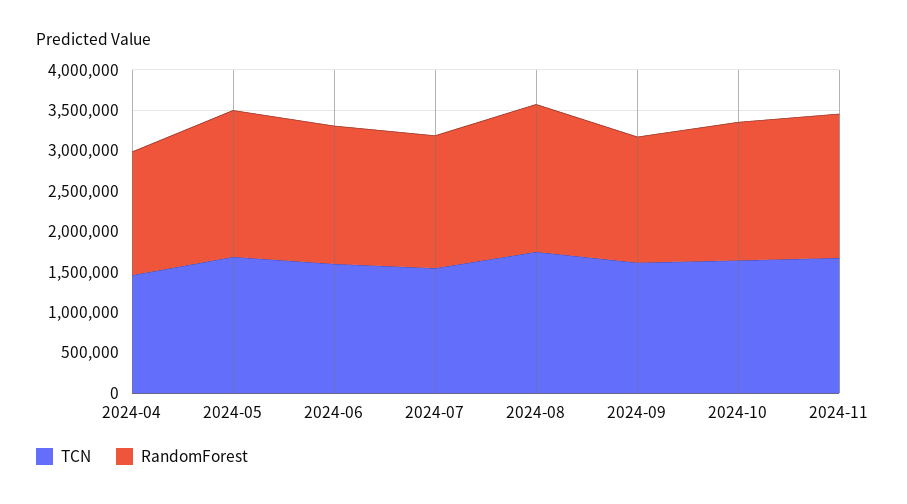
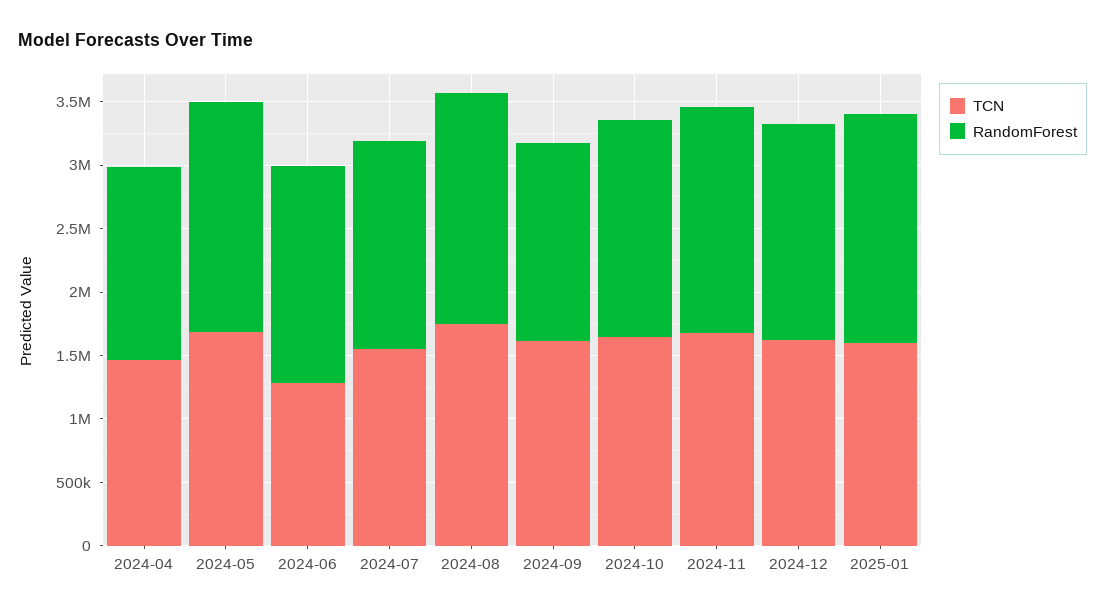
TCN, 2024-06: 1600000 -> 1300000
TCN, 2024-12: none -> 1600000
RandomForest, 2024-12: none -> 1700000
TCN, 2025-01: none -> 1600000
RandomForest, 2025-01: none -> 1800000

